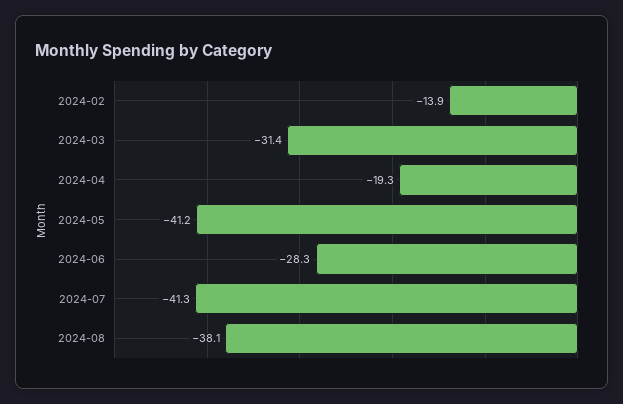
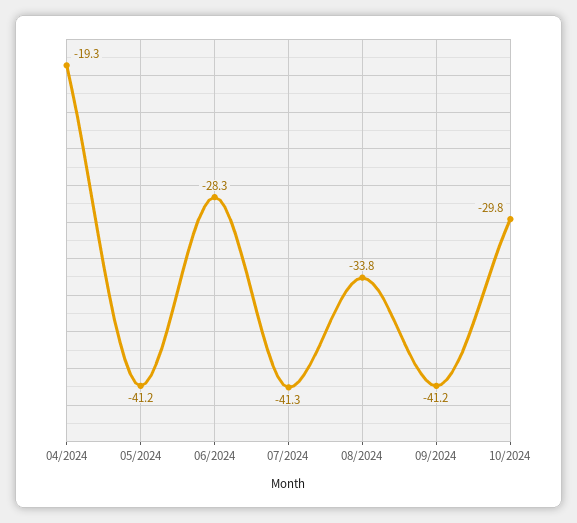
2024-02: -13.9 -> none
2024-03: -31.4 -> none
2024-08: -38.1 -> -33.8
09/2024: none -> -41.2
10/2024: none -> -29.8

